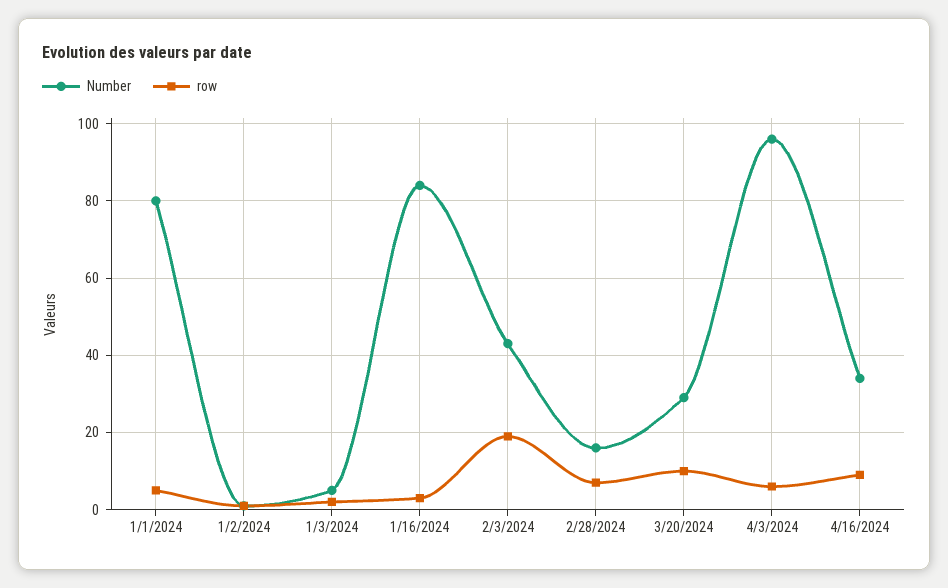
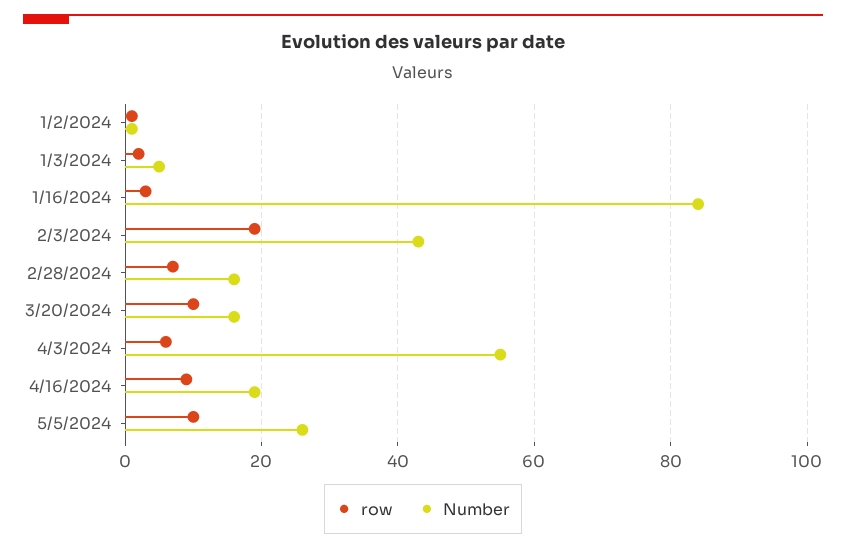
Number, 1/1/2024: 80 -> none
row, 1/1/2024: 5 -> none
Number, 3/20/2024: 30 -> 15
Number, 4/3/2024: 95 -> 55
Number, 4/16/2024: 35 -> 20
row, 5/5/2024: none -> 10
Number, 5/5/2024: none -> 25

